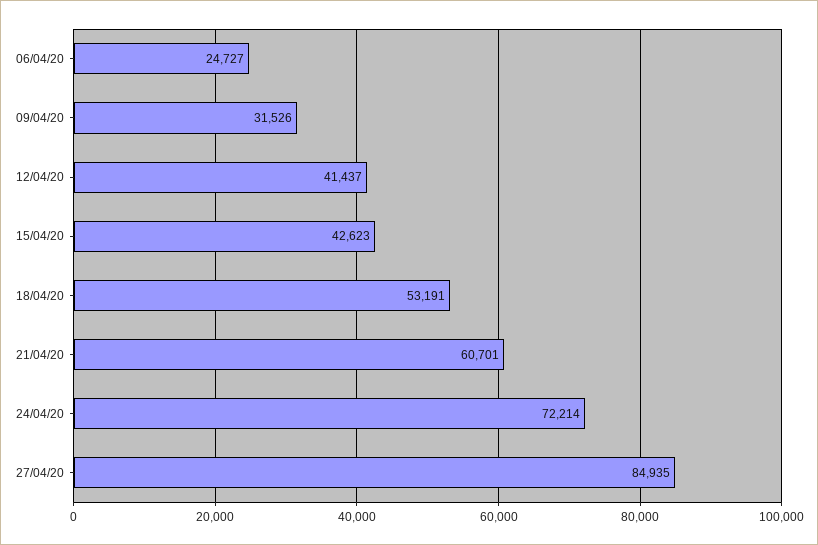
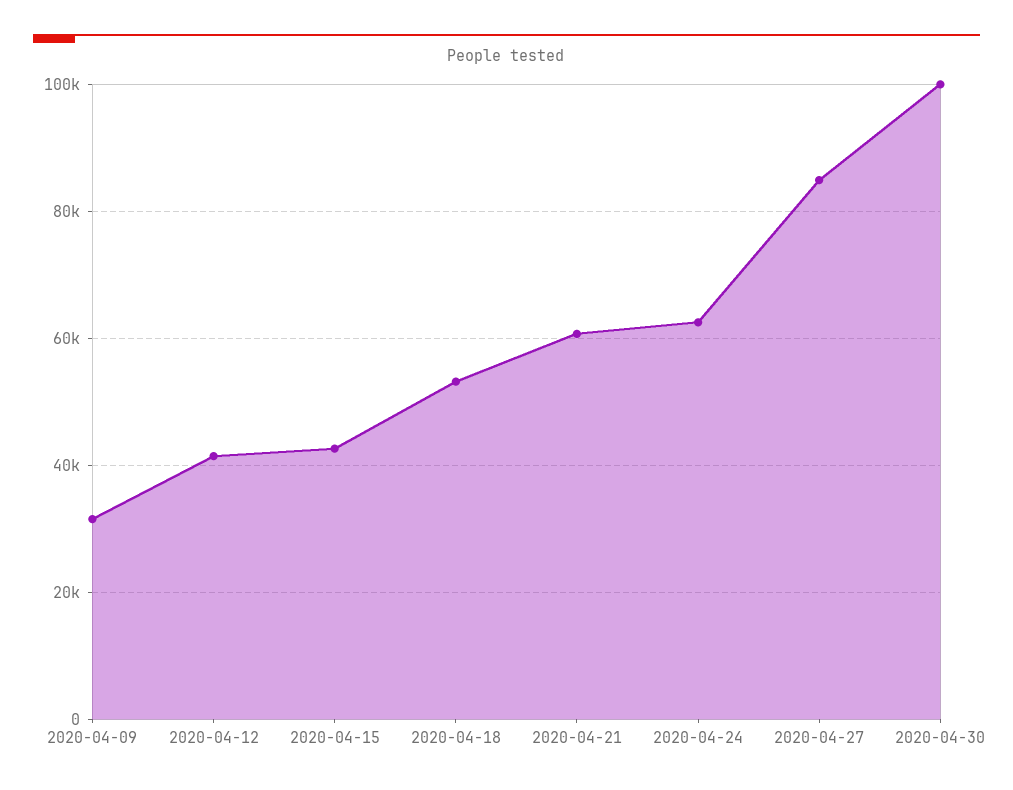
06/04/20: 24727 -> none
24/04/20: 72214 -> 62000
2020-04-30: none -> 100000

